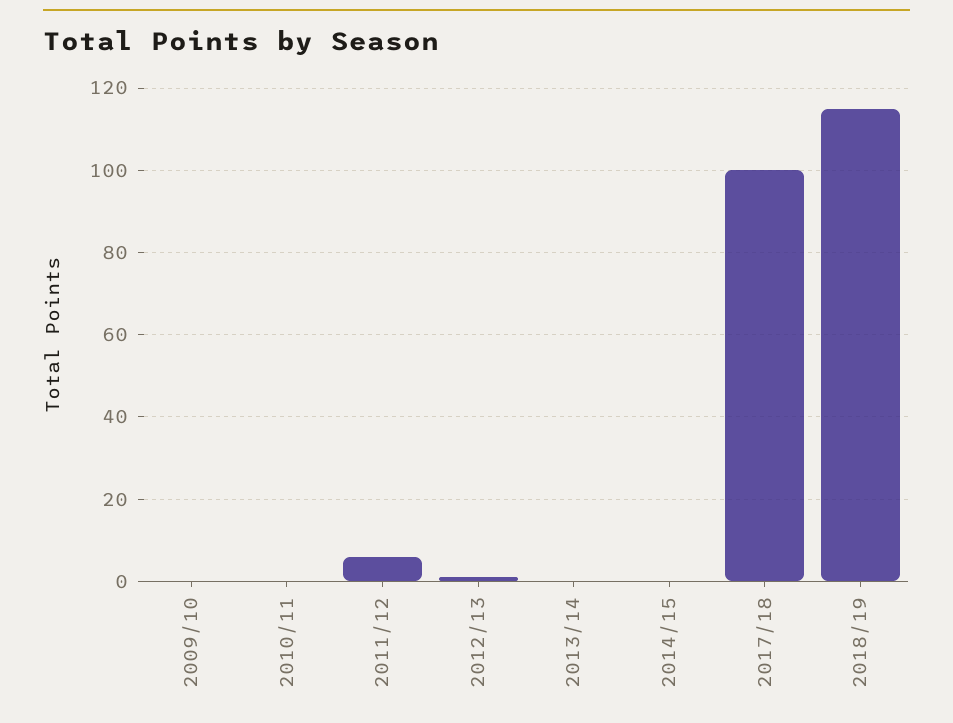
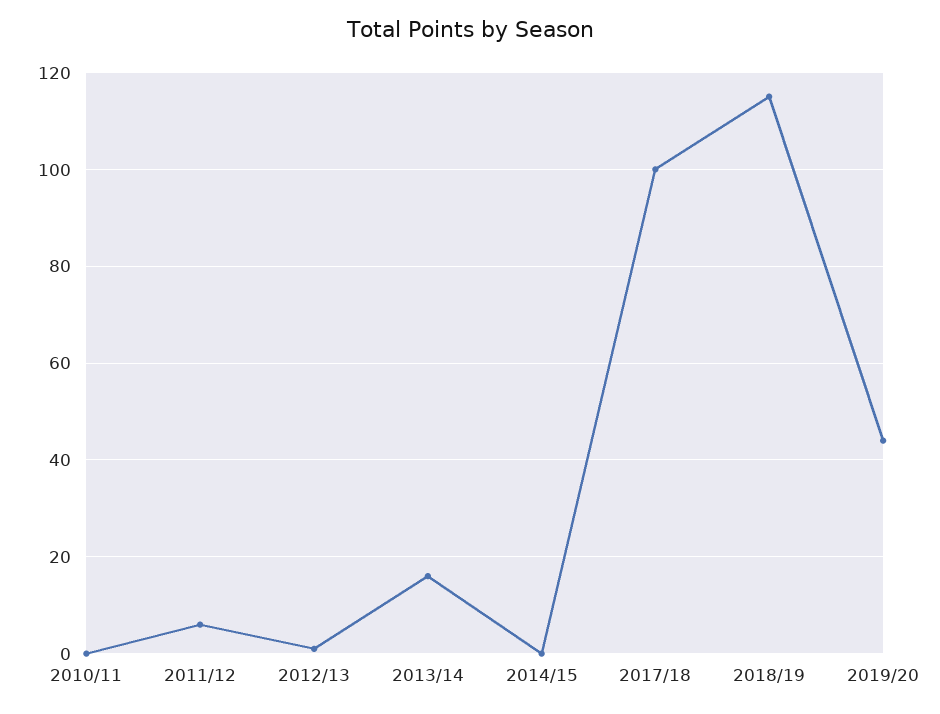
2009/10: 0 -> none
2013/14: 0 -> 15
2019/20: none -> 45

